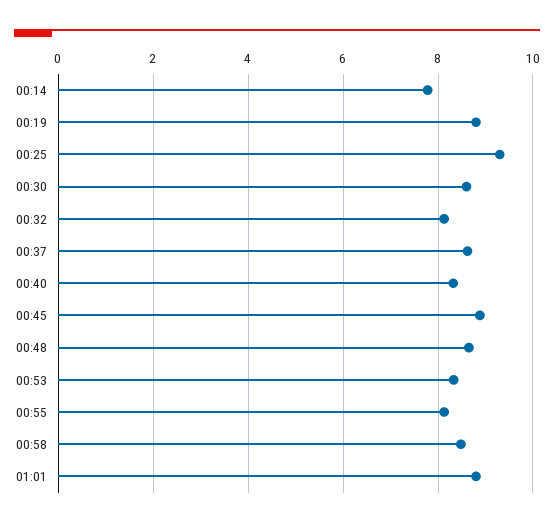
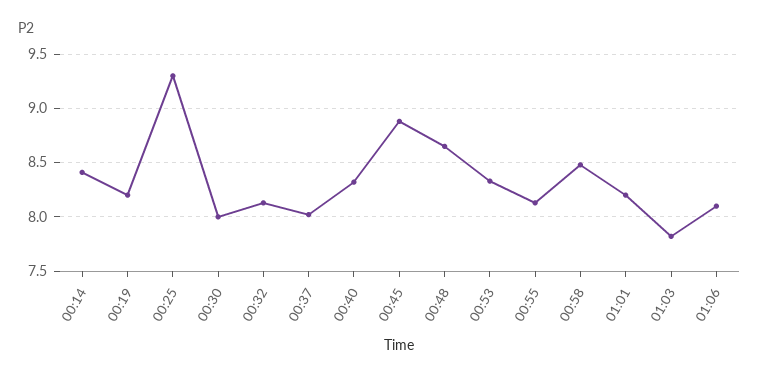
00:14: 7.8 -> 8.4
00:19: 8.8 -> 8.2
00:30: 8.6 -> 8
00:37: 8.6 -> 8
01:01: 8.8 -> 8.2
01:03: none -> 7.8
01:06: none -> 8.1

